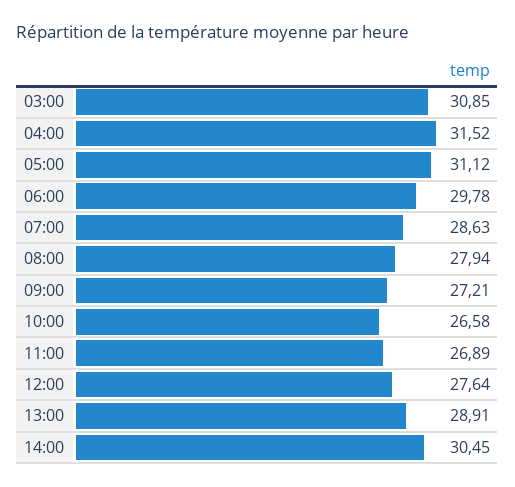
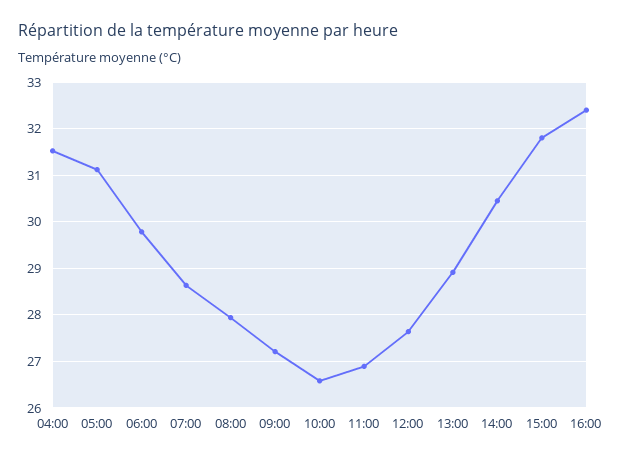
03:00: 30.85 -> none
15:00: none -> 31.8
16:00: none -> 32.4

